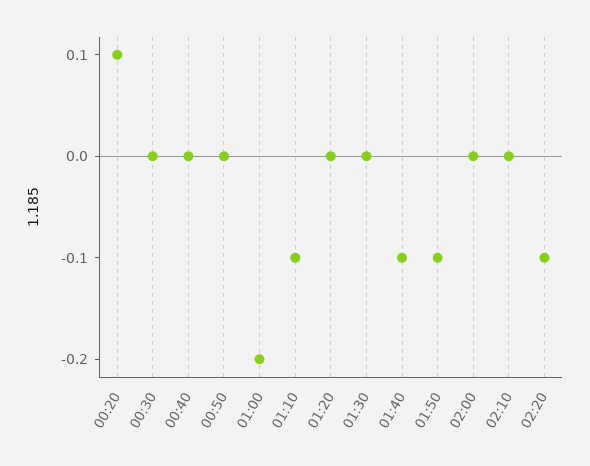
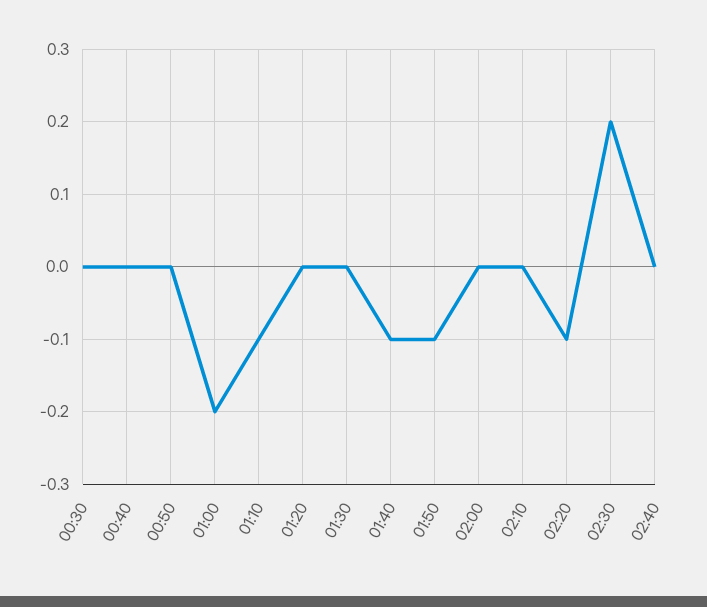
00:20: 0.1 -> none
02:30: none -> 0.2
02:40: none -> 0

